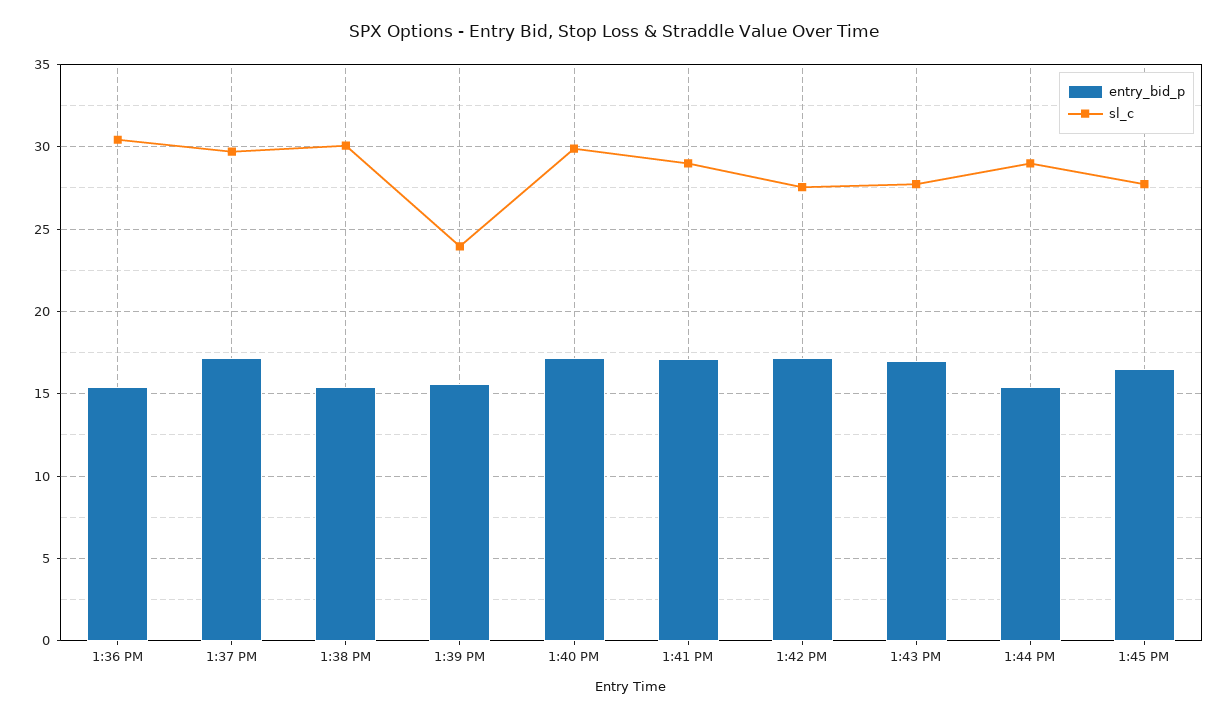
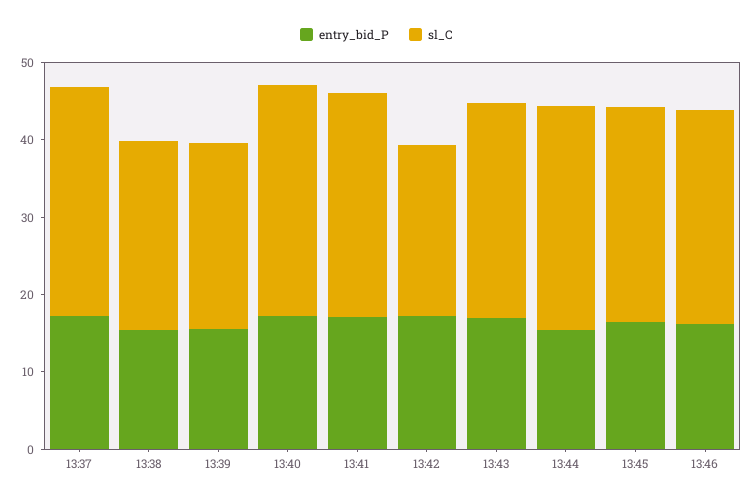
entry_bid_p, 1:36 PM: 15.5 -> none
sl_c, 1:36 PM: 30.5 -> none
sl_c, 1:38 PM: 30 -> 24
sl_c, 1:42 PM: 27.5 -> 22
entry_bid_p, 13:46: none -> 16
sl_c, 13:46: none -> 28

